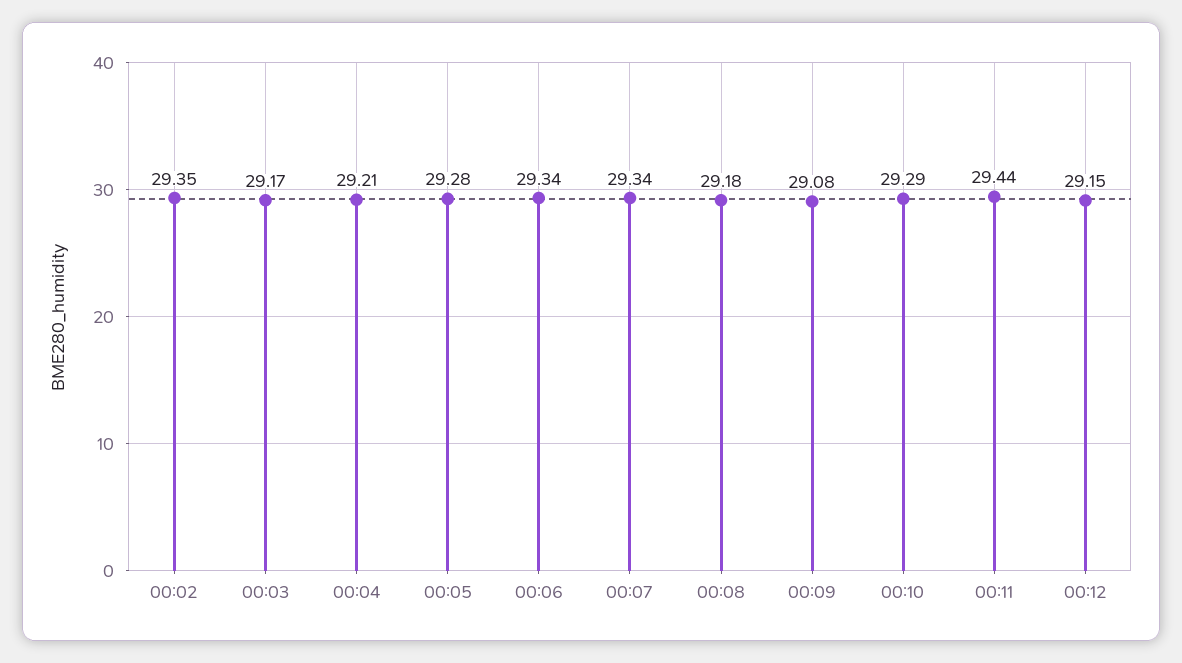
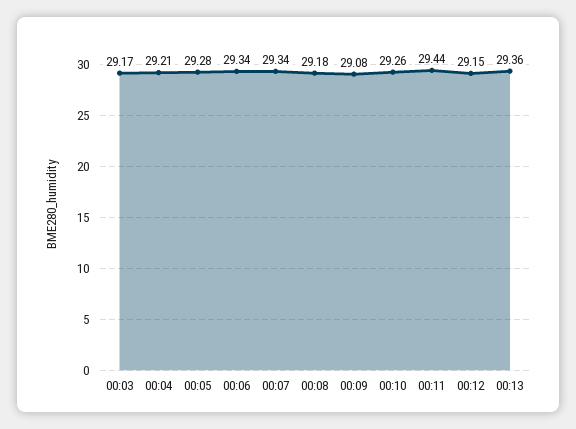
00:02: 29.35 -> none
00:10: 29.29 -> 29.26
00:13: none -> 29.36

